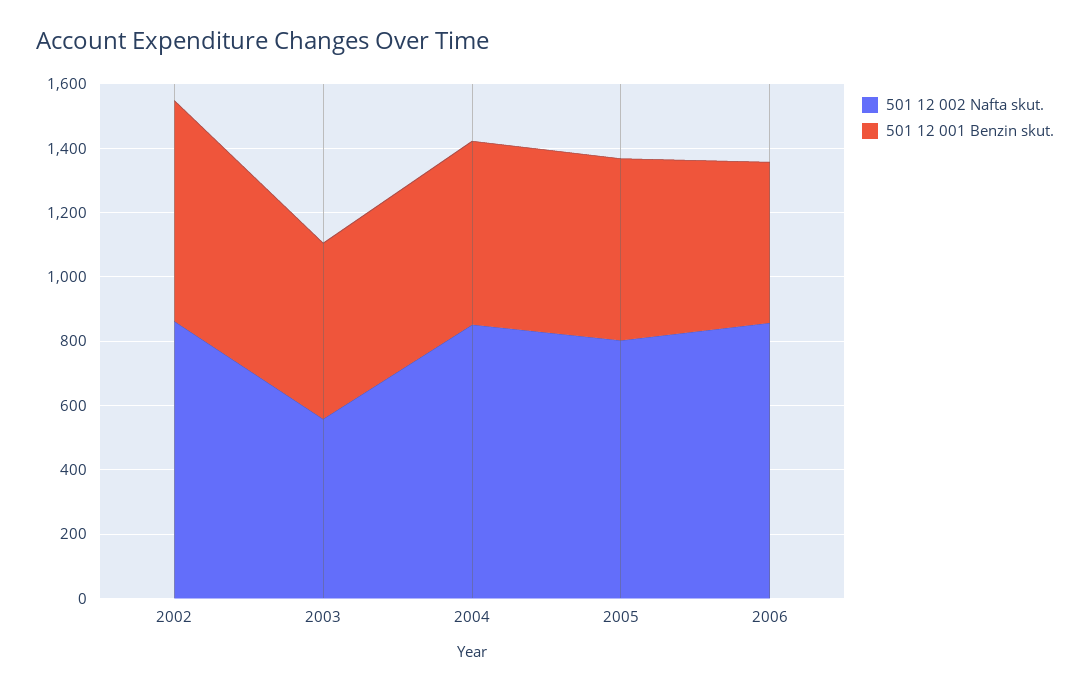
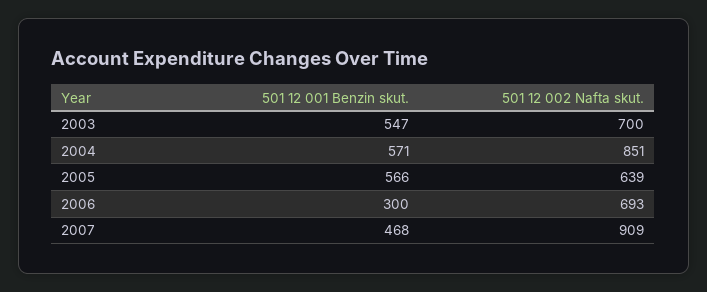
501 12 002 Nafta skut., 2002: 850 -> none
501 12 001 Benzin skut., 2002: 700 -> none
501 12 002 Nafta skut., 2003: 550 -> 700
501 12 002 Nafta skut., 2005: 800 -> 639
501 12 002 Nafta skut., 2006: 850 -> 693
501 12 001 Benzin skut., 2006: 500 -> 300
501 12 001 Benzin skut., 2007: none -> 468
501 12 002 Nafta skut., 2007: none -> 909

